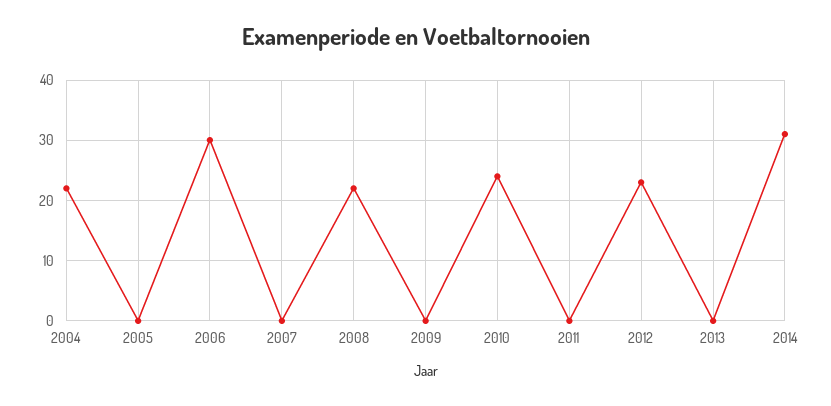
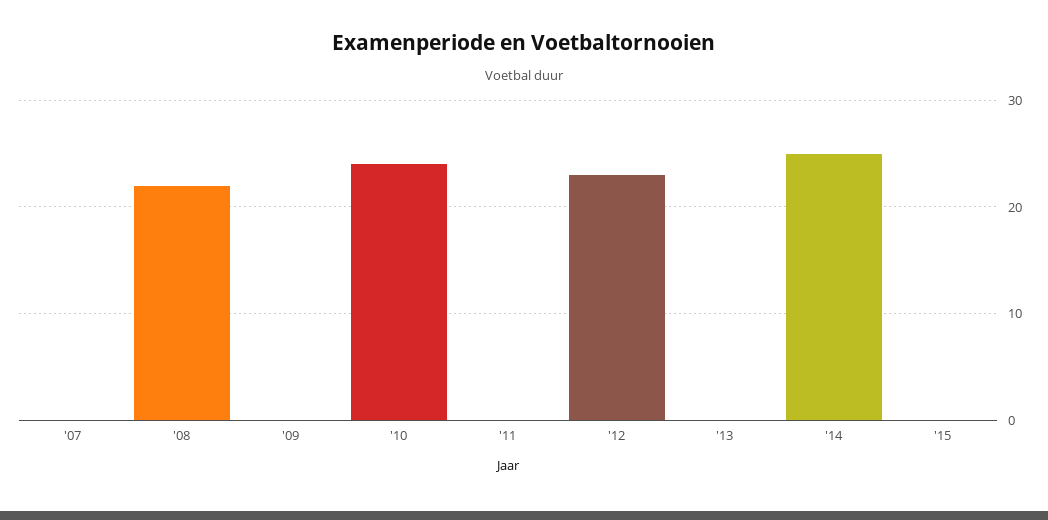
2004: 22 -> none
2005: 0 -> none
2006: 30 -> none
2014: 31 -> 25
'15: none -> 0

